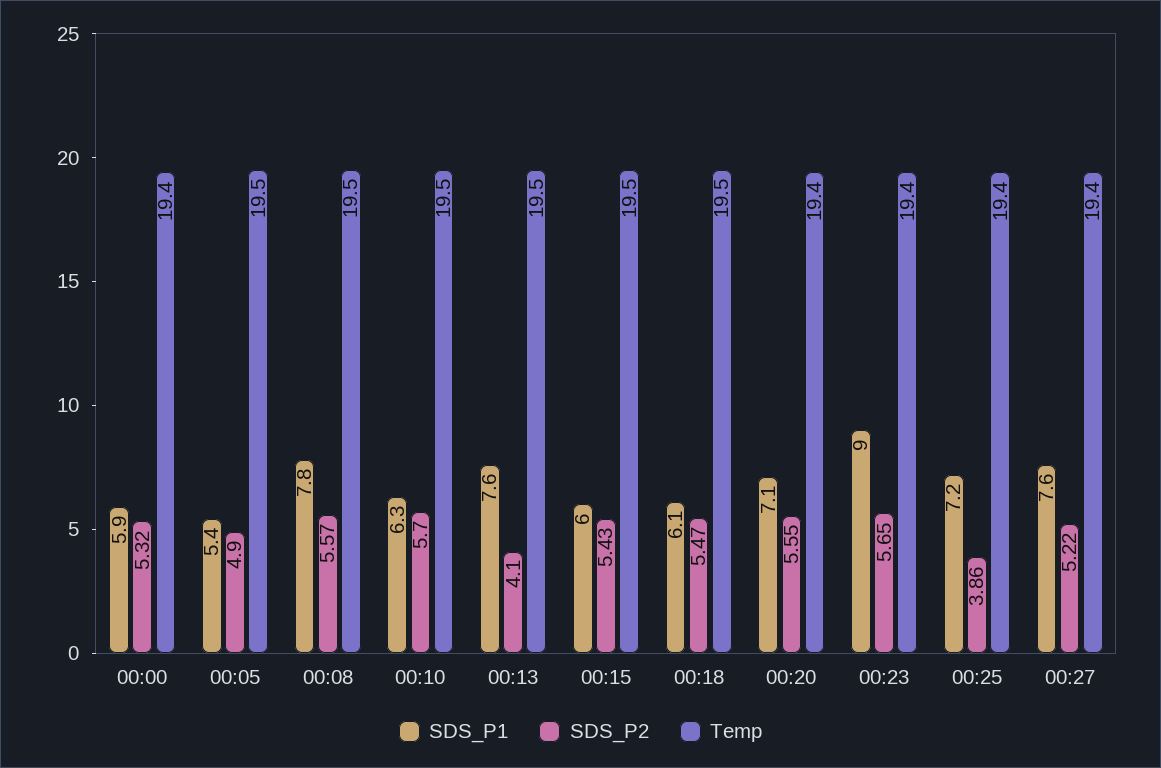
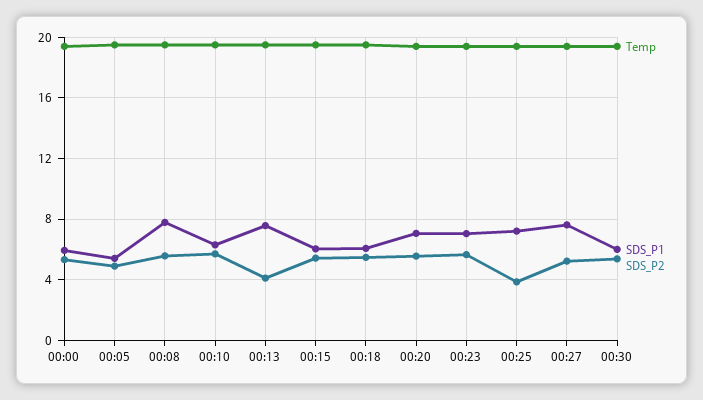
SDS_P1, 00:23: 9 -> 7
Temp, 00:30: none -> 19.5
SDS_P1, 00:30: none -> 6
SDS_P2, 00:30: none -> 5.5

